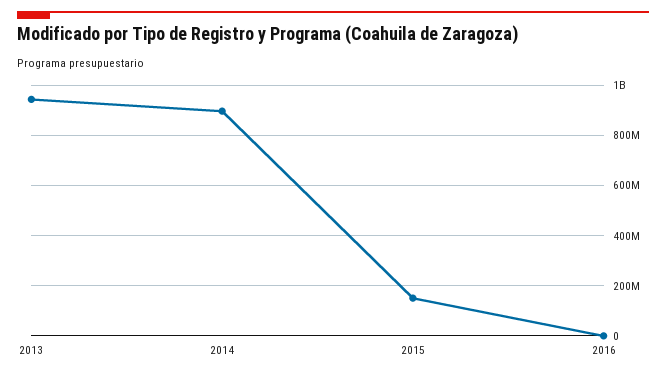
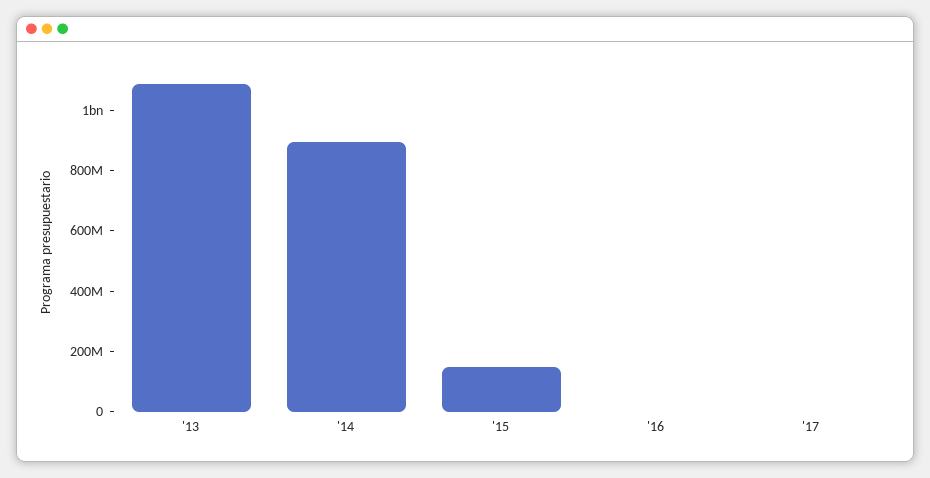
2013: 950000000 -> 1100000000
'17: none -> 0

